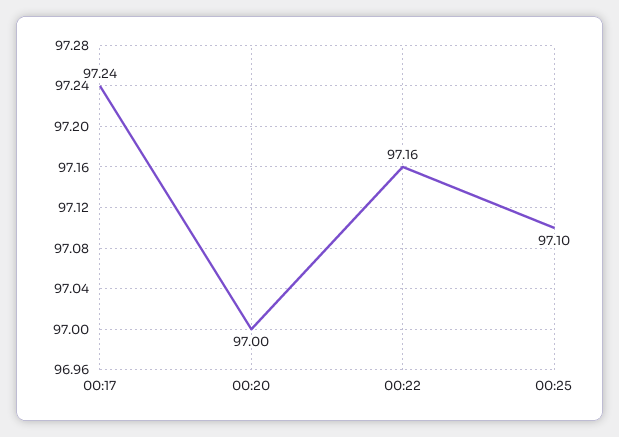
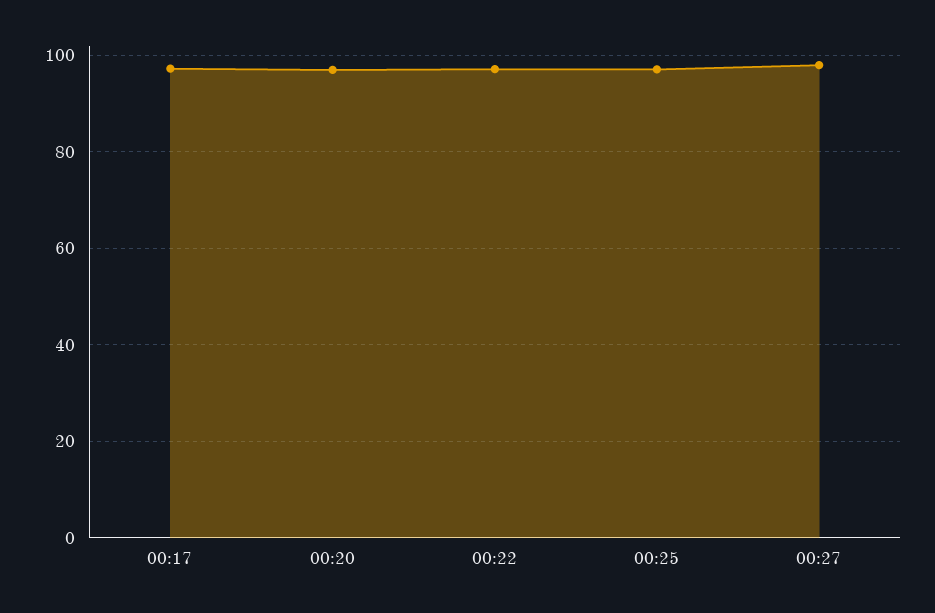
00:27: none -> 98

